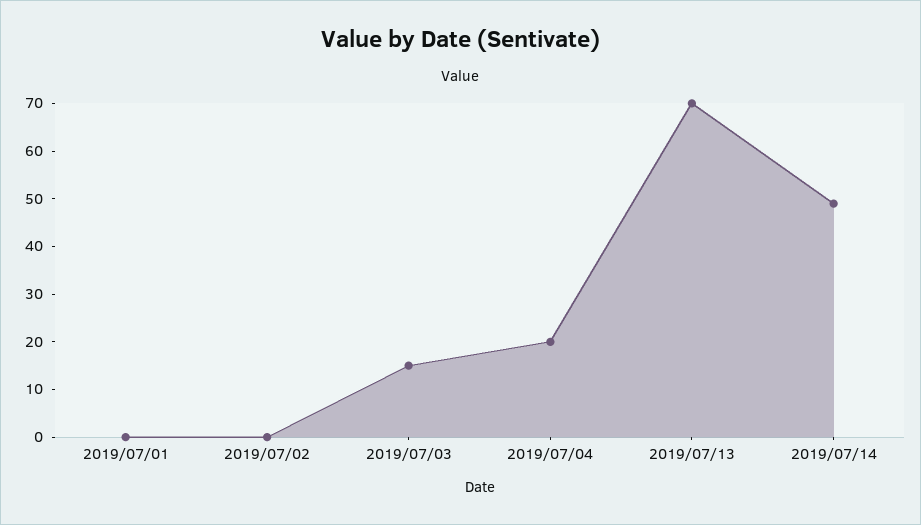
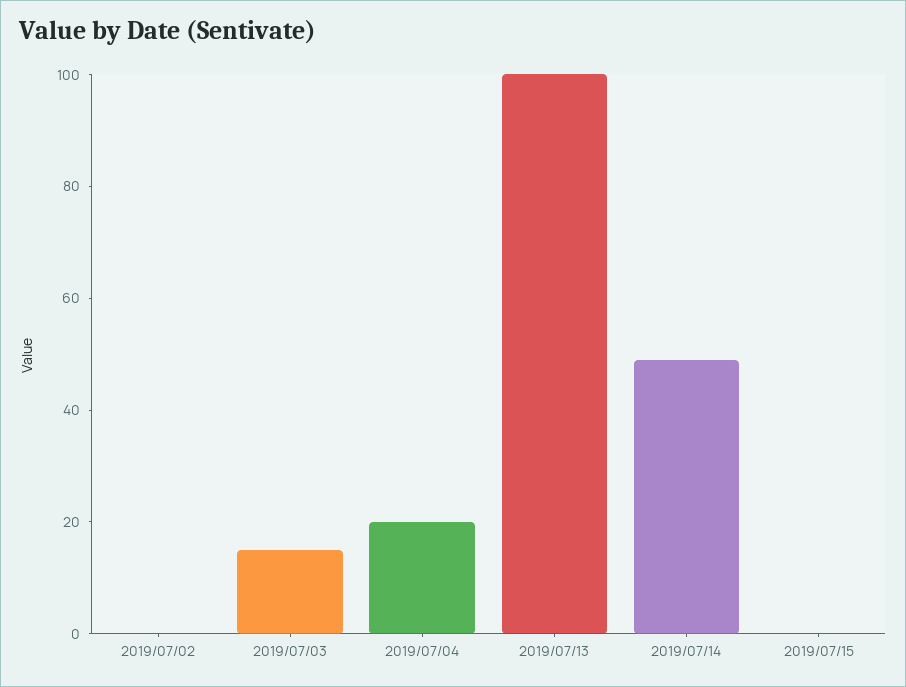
2019/07/01: 0 -> none
2019/07/13: 70 -> 100
2019/07/15: none -> 0

